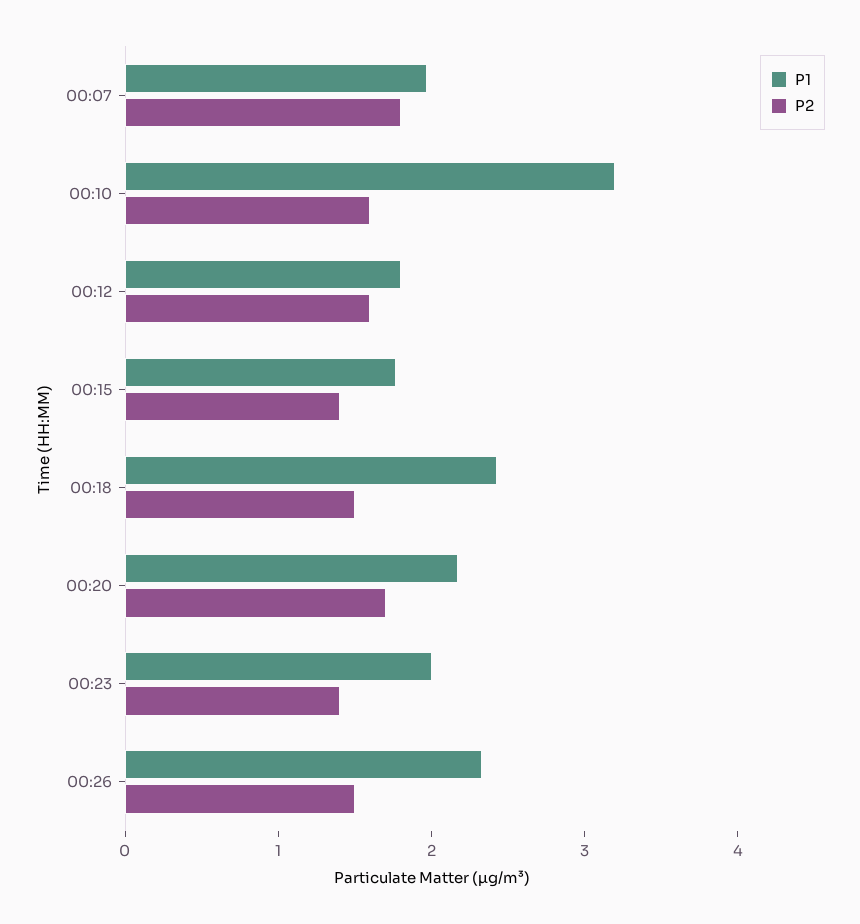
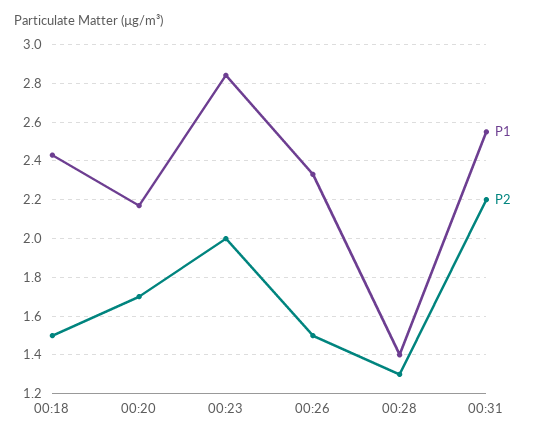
P1, 00:07: 2 -> none
P2, 00:07: 1.8 -> none
P1, 00:10: 3.2 -> none
P2, 00:10: 1.6 -> none
P1, 00:12: 1.8 -> none
P2, 00:12: 1.6 -> none
P1, 00:15: 1.8 -> none
P2, 00:15: 1.4 -> none
P1, 00:23: 2 -> 2.85
P2, 00:23: 1.4 -> 2
P1, 00:28: none -> 1.4
P2, 00:28: none -> 1.3
P1, 00:31: none -> 2.55
P2, 00:31: none -> 2.2

